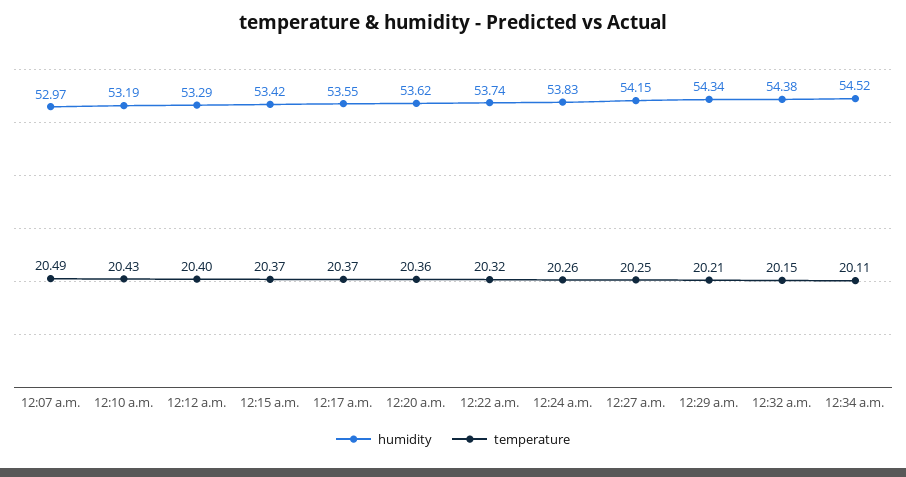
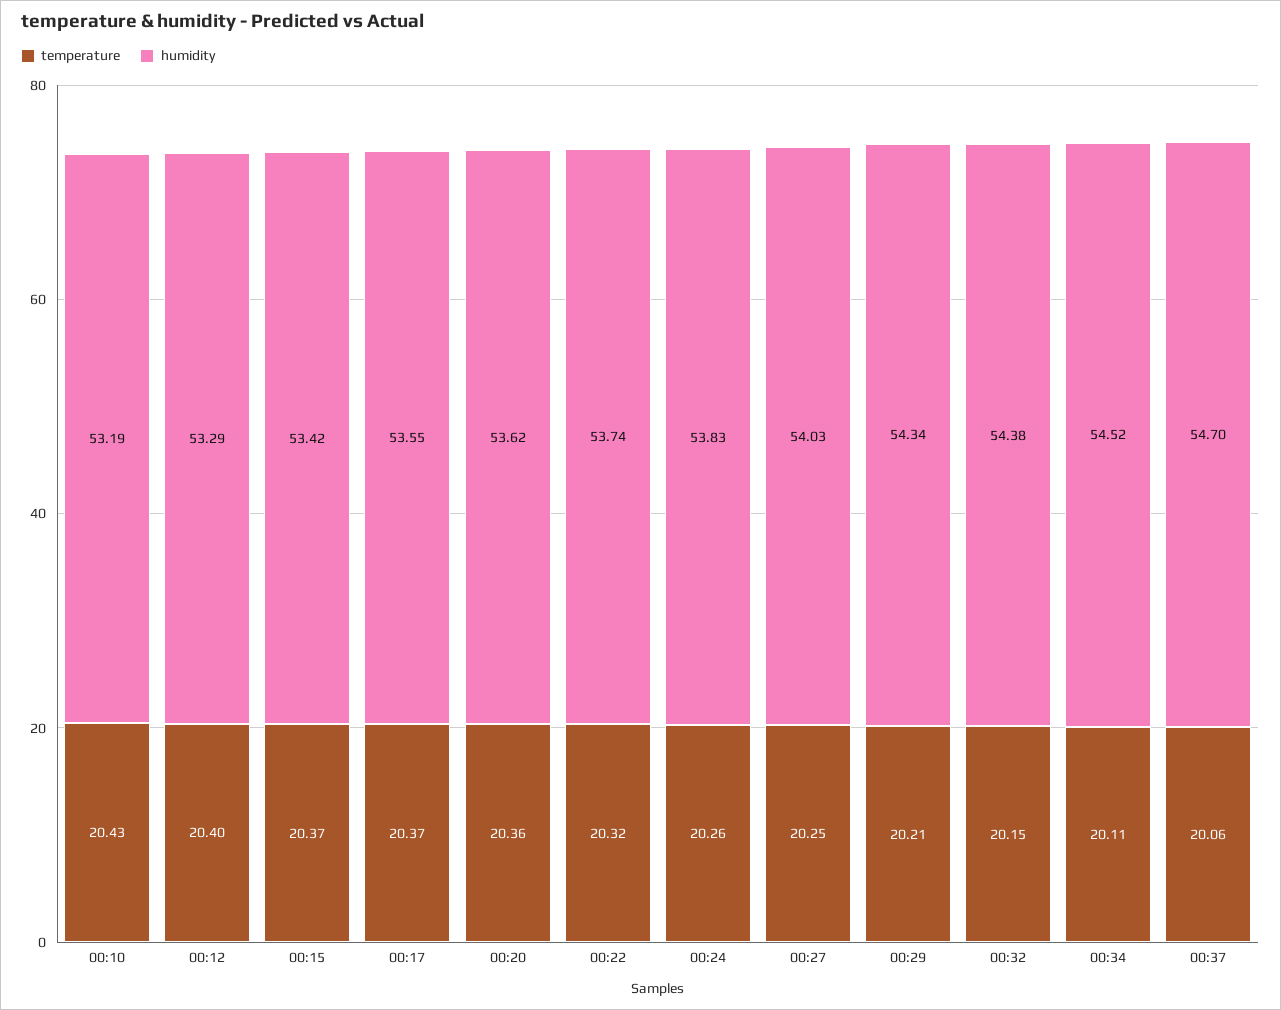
humidity, 12:07 a.m.: 52.97 -> none
temperature, 12:07 a.m.: 20.49 -> none
humidity, 12:27 a.m.: 54.15 -> 54.03
temperature, 00:37: none -> 20.06
humidity, 00:37: none -> 54.7

